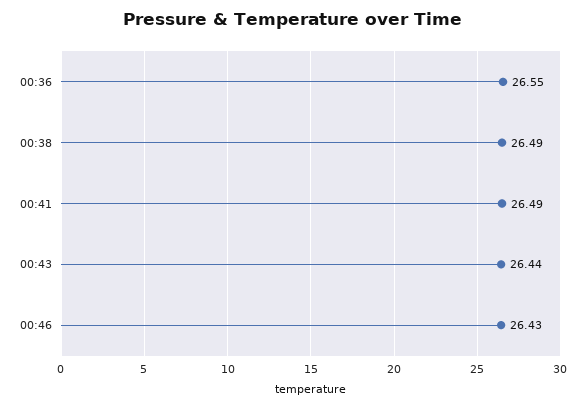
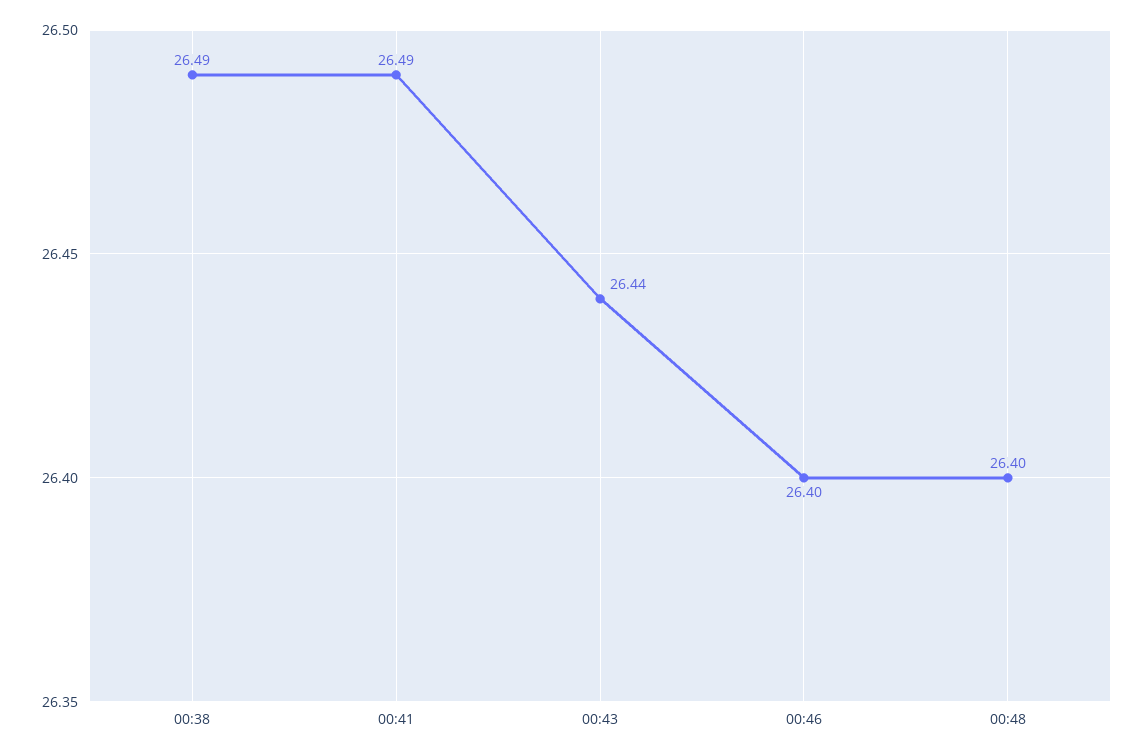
00:36: 26.55 -> none
00:46: 26.43 -> 26.4
00:48: none -> 26.4

